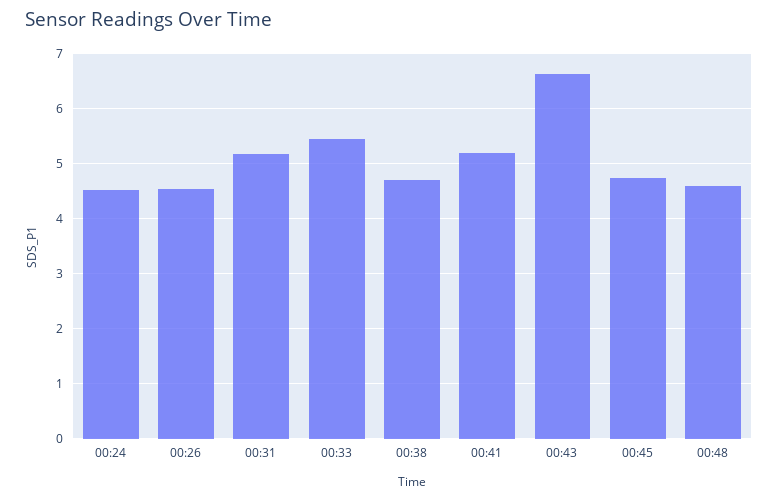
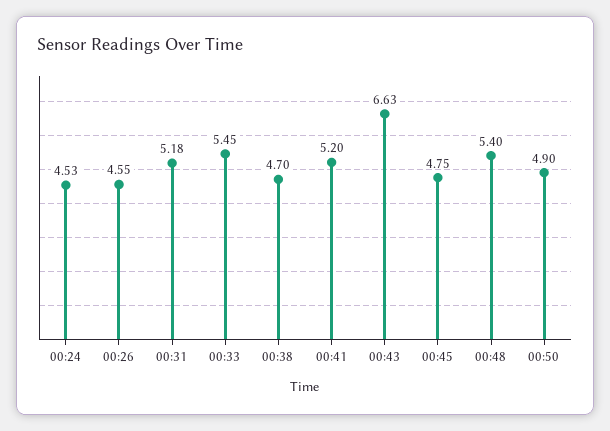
00:48: 4.6 -> 5.4
00:50: none -> 4.9

